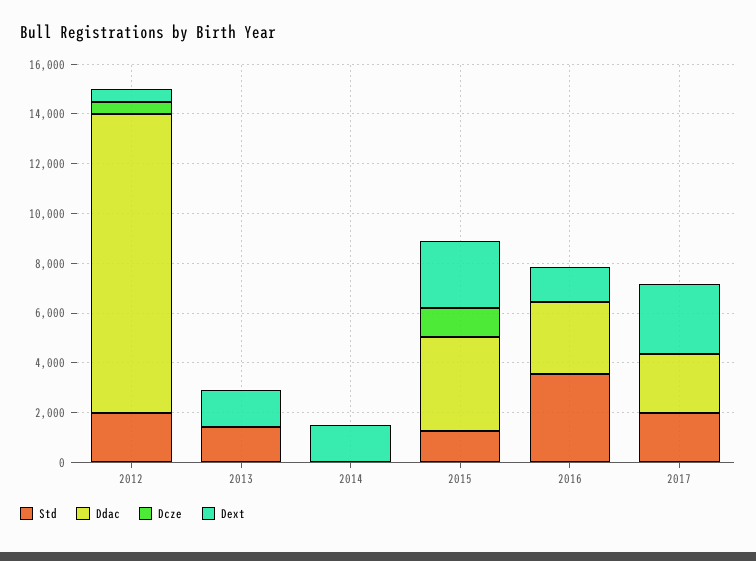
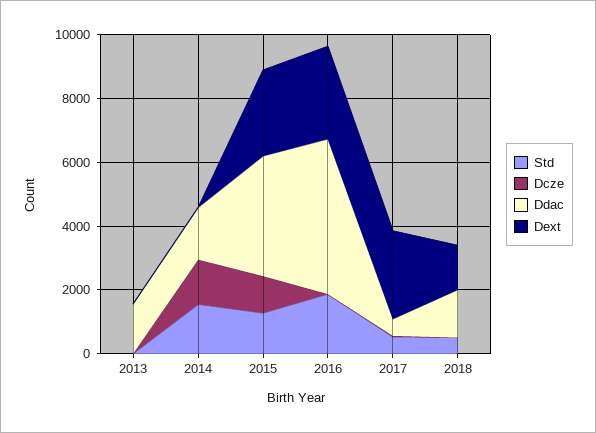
Std, 2012: 2000 -> none
Ddac, 2012: 12000 -> none
Dcze, 2012: 500 -> none
Dext, 2012: 500 -> none
Std, 2013: 1500 -> 0
Ddac, 2013: 0 -> 1500
Dext, 2013: 1500 -> 0
Std, 2014: 0 -> 1500
Ddac, 2014: 0 -> 1500
Dcze, 2014: 0 -> 1500
Dext, 2014: 1500 -> 0
Std, 2016: 3500 -> 2000
Ddac, 2016: 3000 -> 5000
Dext, 2016: 1500 -> 3000
Std, 2017: 2000 -> 500
Ddac, 2017: 2500 -> 500
Std, 2018: none -> 500
Dcze, 2018: none -> 0
Ddac, 2018: none -> 1500
Dext, 2018: none -> 1500

